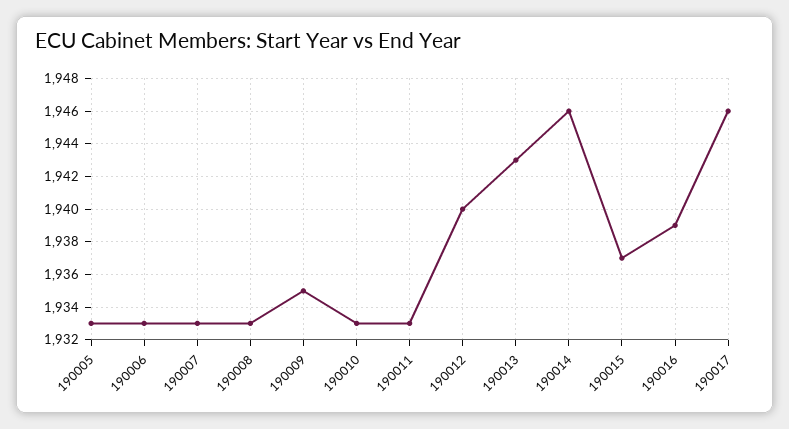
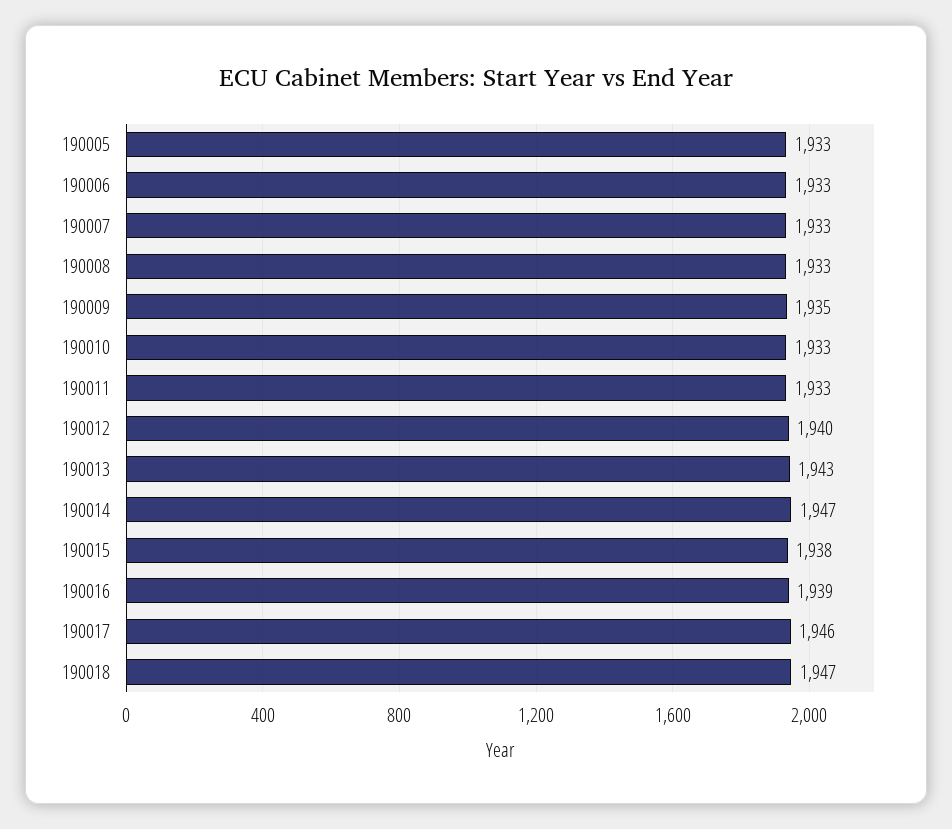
190014: 1946 -> 1947
190015: 1937 -> 1938
190018: none -> 1947

